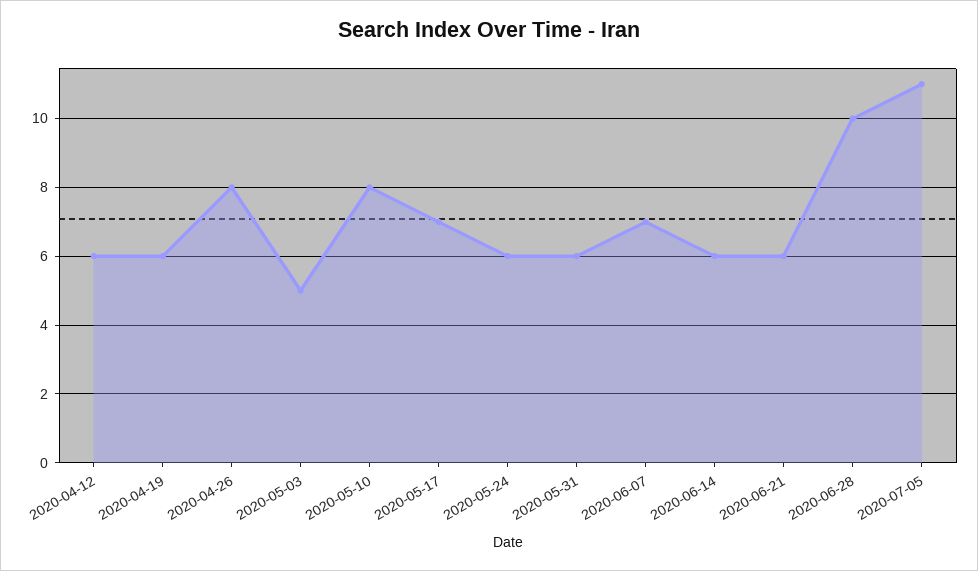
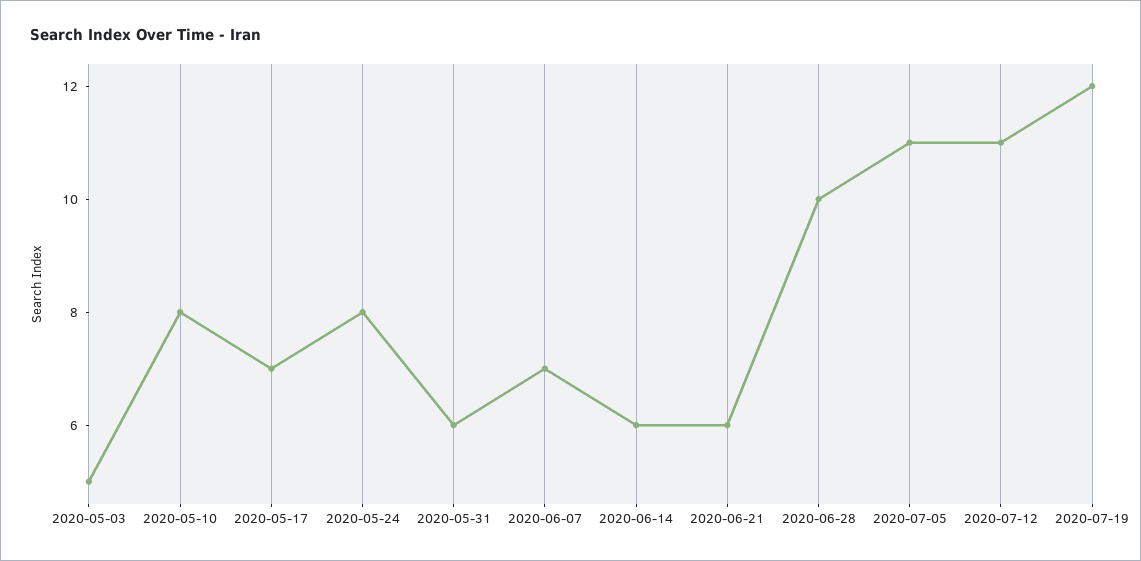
2020-04-12: 6 -> none
2020-04-19: 6 -> none
2020-04-26: 8 -> none
2020-05-24: 6 -> 8
2020-07-12: none -> 11
2020-07-19: none -> 12

